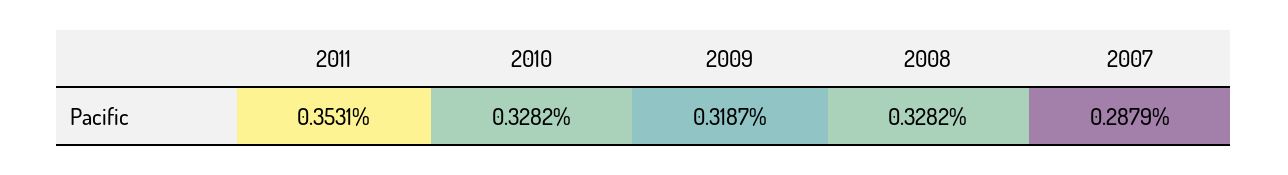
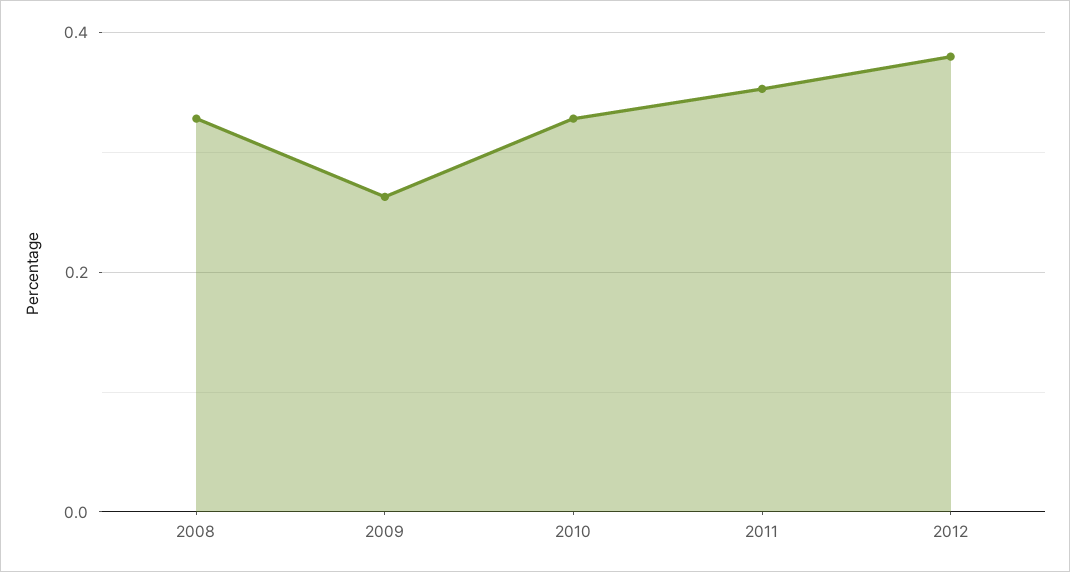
2009: 0.3187 -> 0.26
2007: 0.2879 -> none
2012: none -> 0.38

